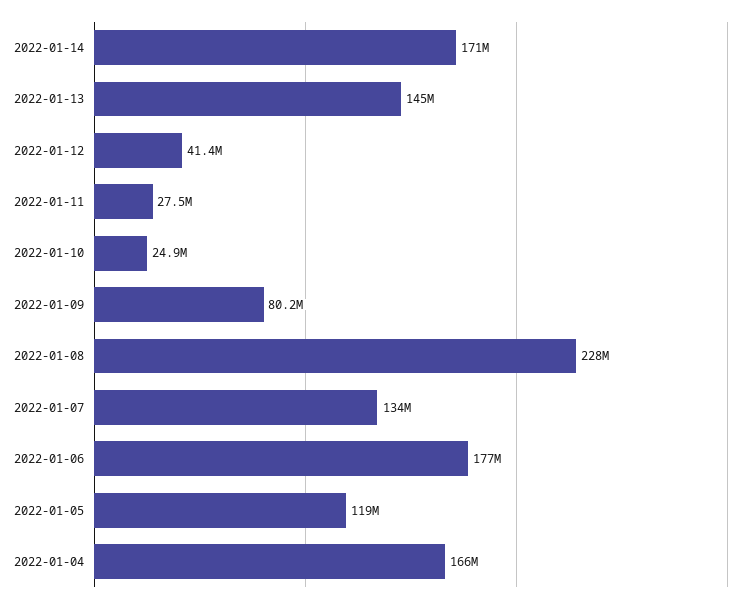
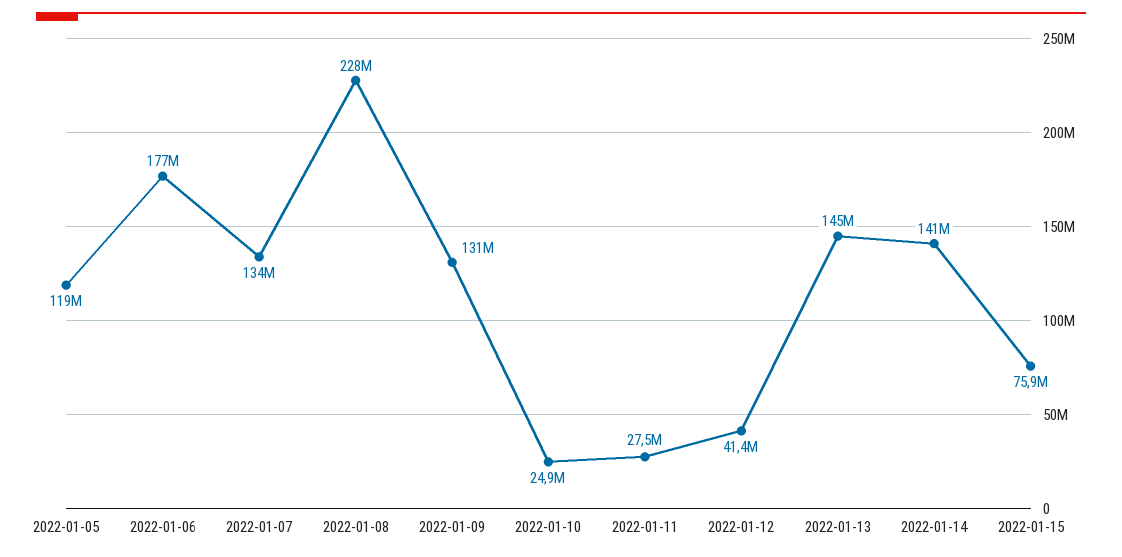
2022-01-14: 171000000 -> 141000000
2022-01-09: 80200000 -> 131000000
2022-01-04: 166000000 -> none
2022-01-15: none -> 75900000

